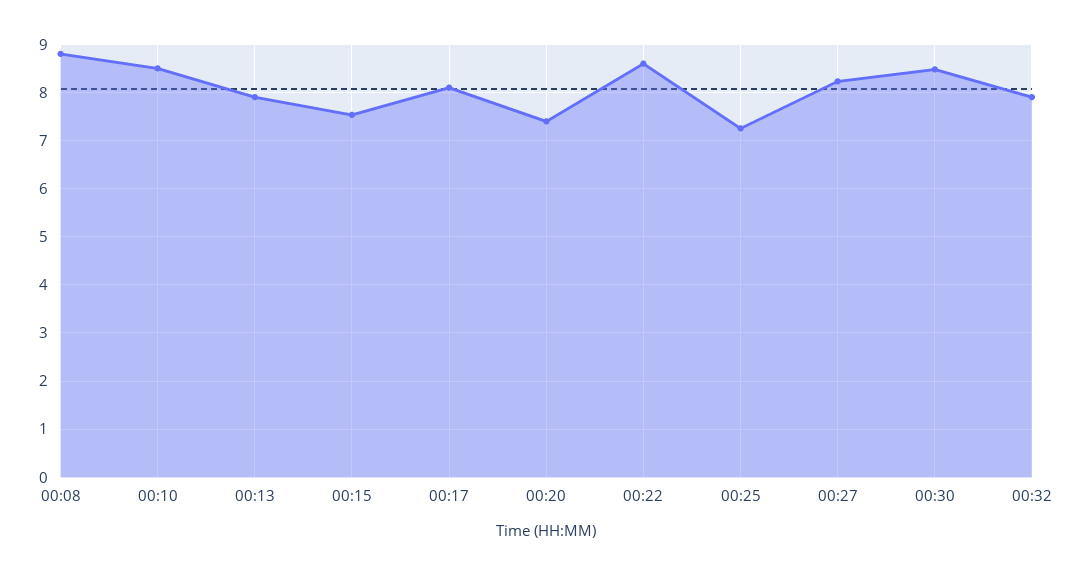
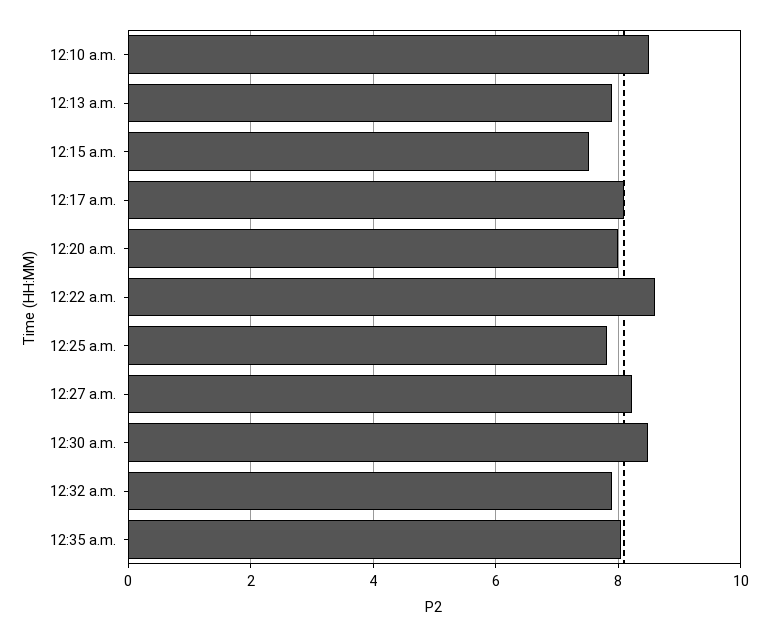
00:08: 8.8 -> none
00:20: 7.4 -> 8
00:25: 7.2 -> 7.8
12:35 a.m.: none -> 8

